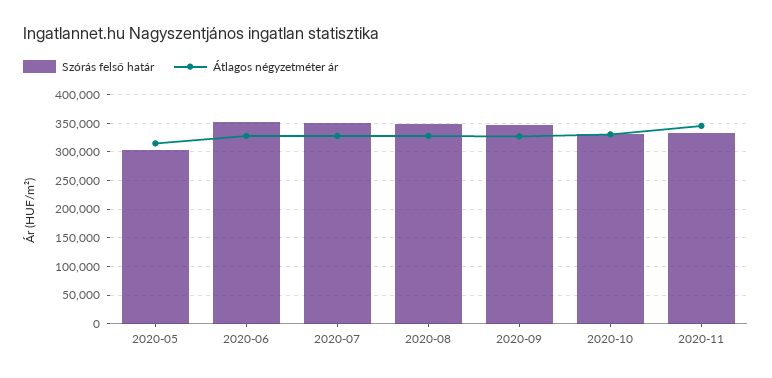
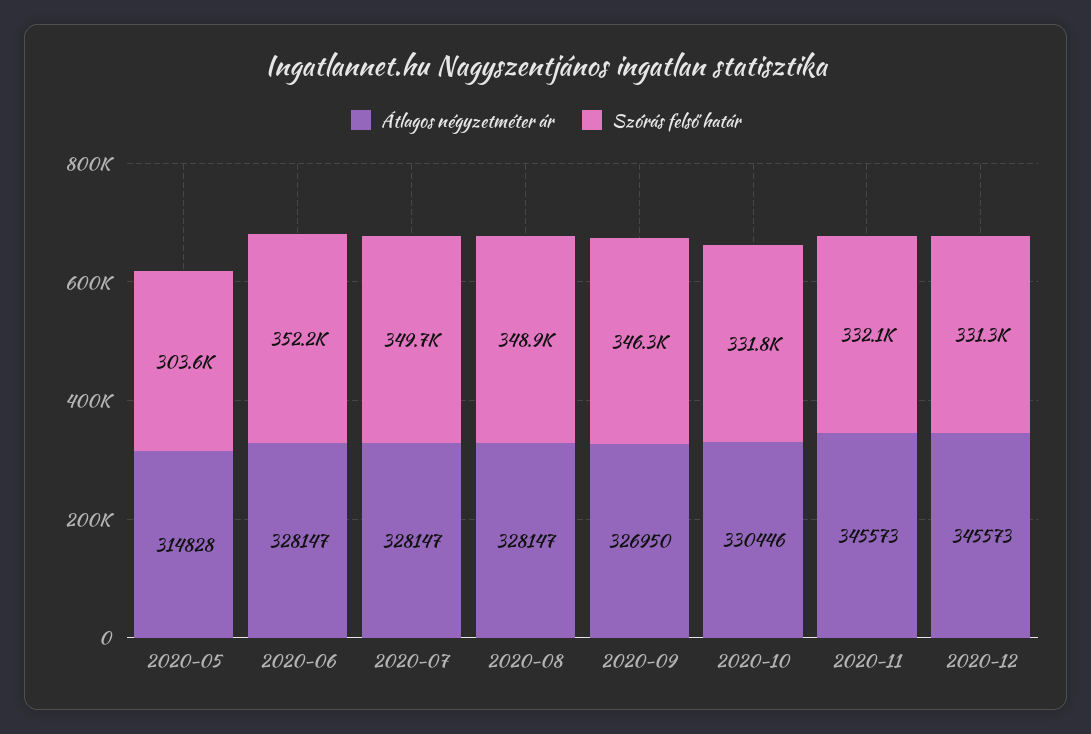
Átlagos négyzetméter ár, 2020-12: none -> 345573
Szórás felső határ, 2020-12: none -> 331300

